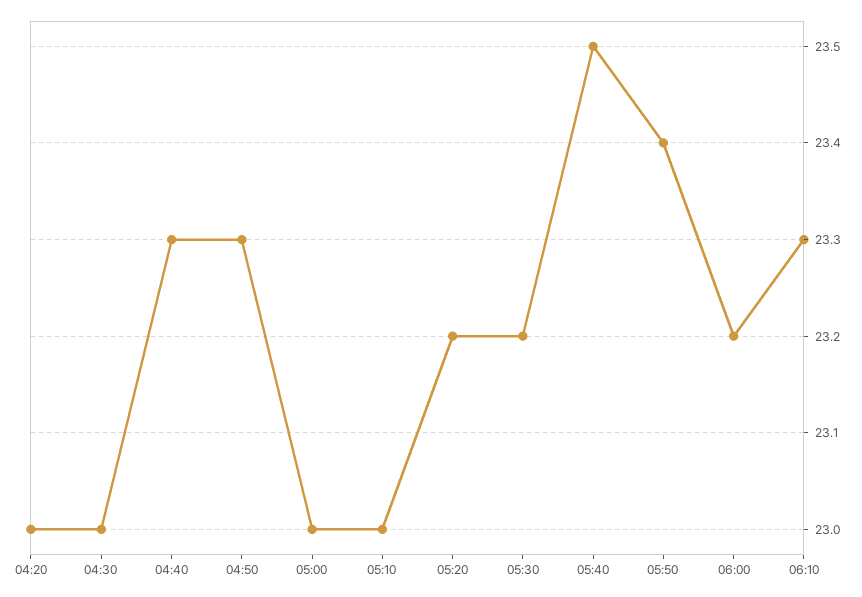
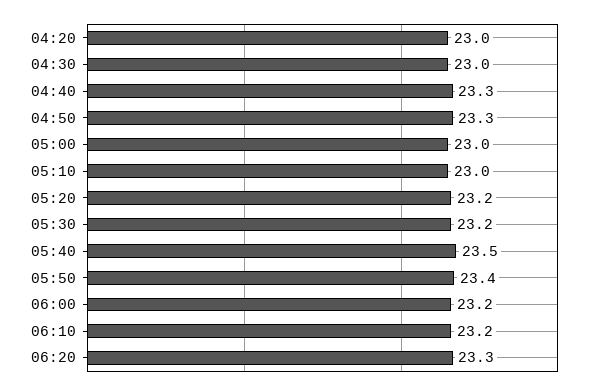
06:10: 23.3 -> 23.2
06:20: none -> 23.3

